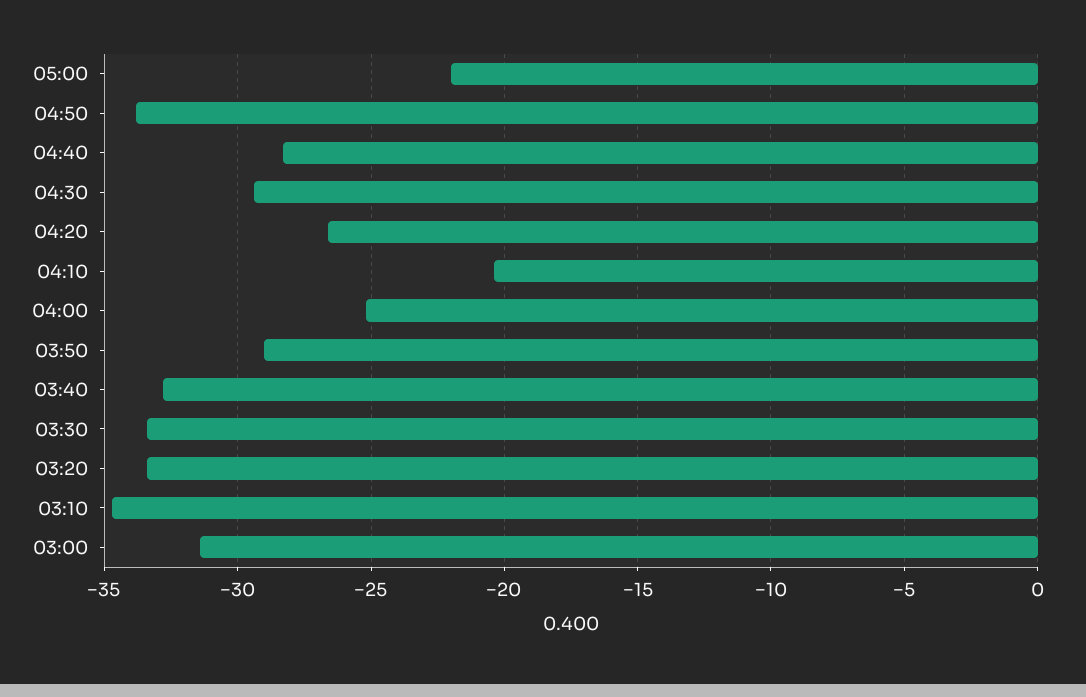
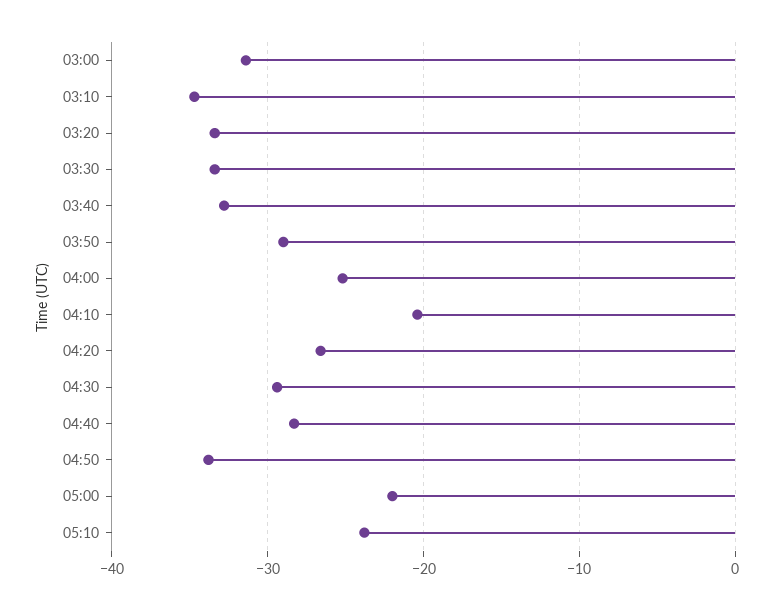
05:10: none -> -24

